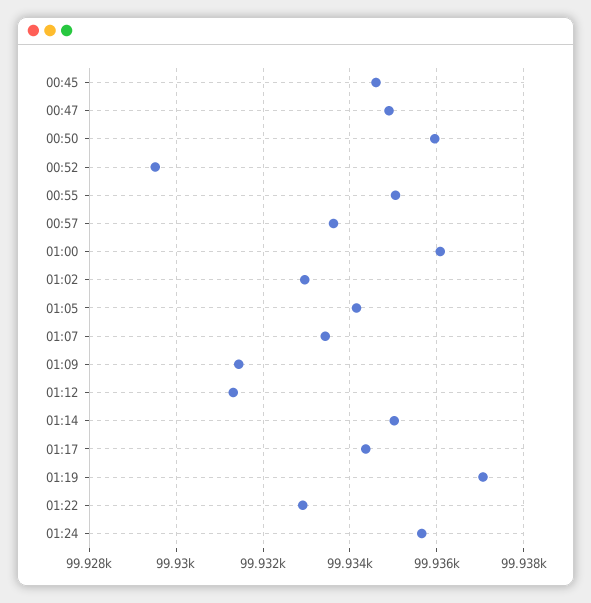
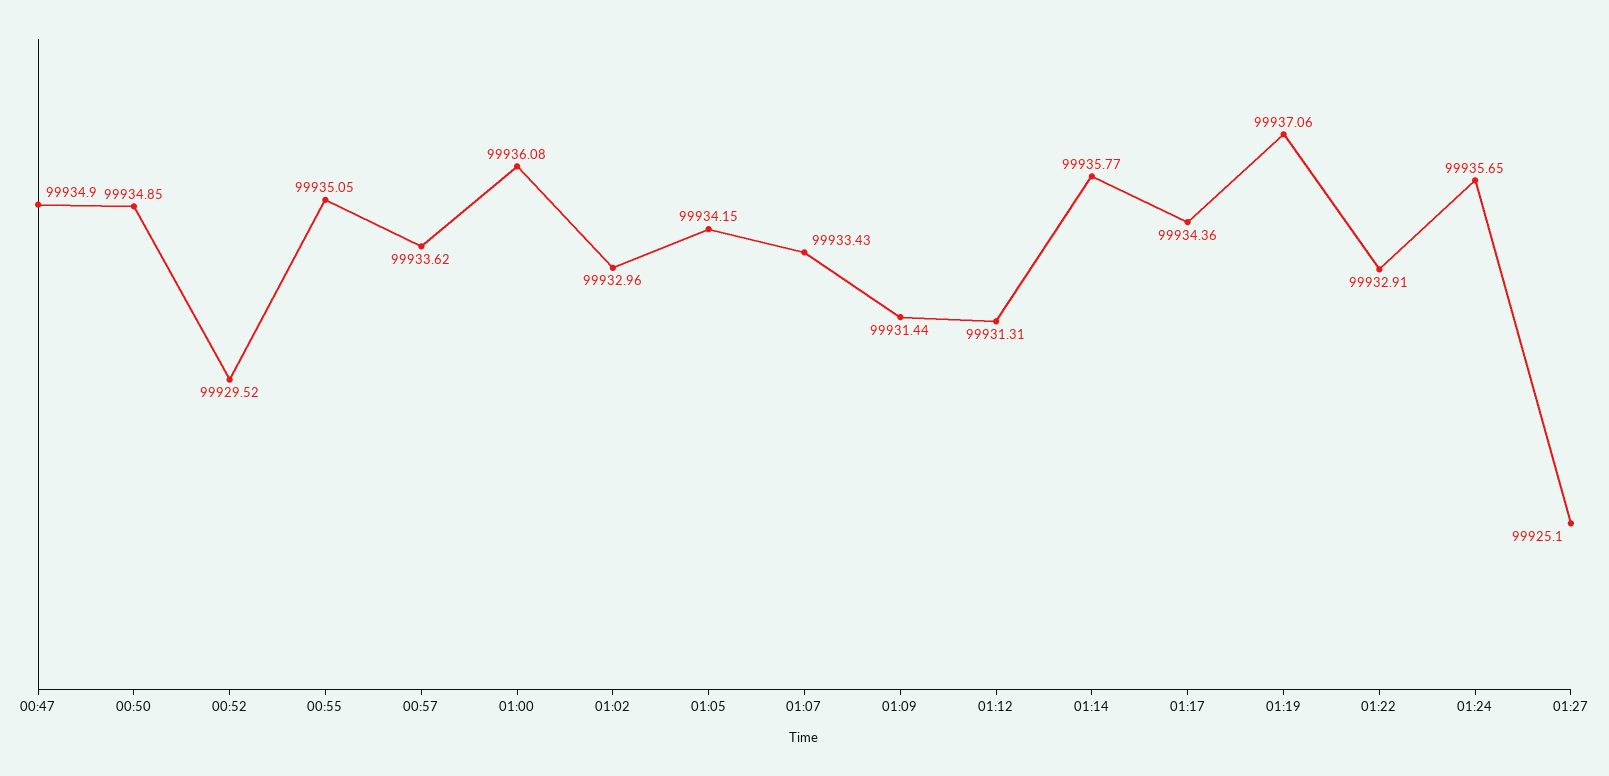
00:45: 99934.6 -> none
00:50: 99936 -> 99934.85
01:14: 99935 -> 99935.77
01:27: none -> 99925.1

